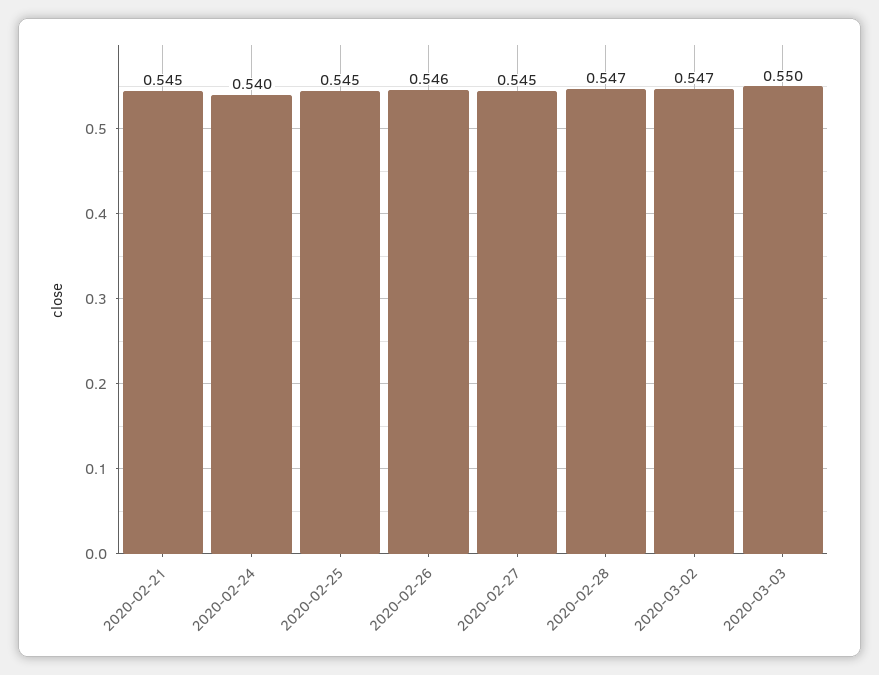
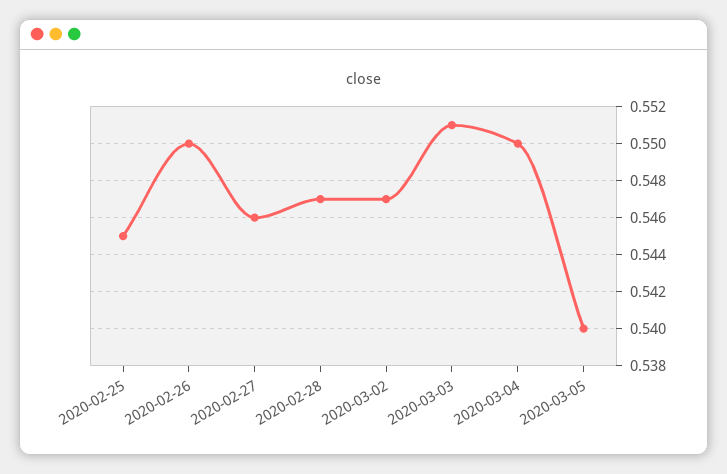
2020-02-21: 0.545 -> none
2020-02-24: 0.54 -> none
2020-02-26: 0.546 -> 0.55
2020-02-27: 0.545 -> 0.546
2020-03-03: 0.55 -> 0.551
2020-03-04: none -> 0.55
2020-03-05: none -> 0.54

